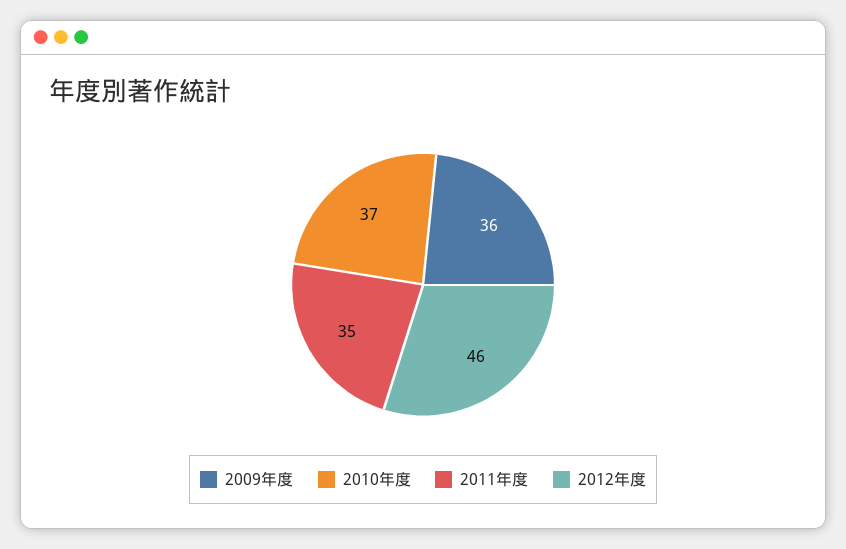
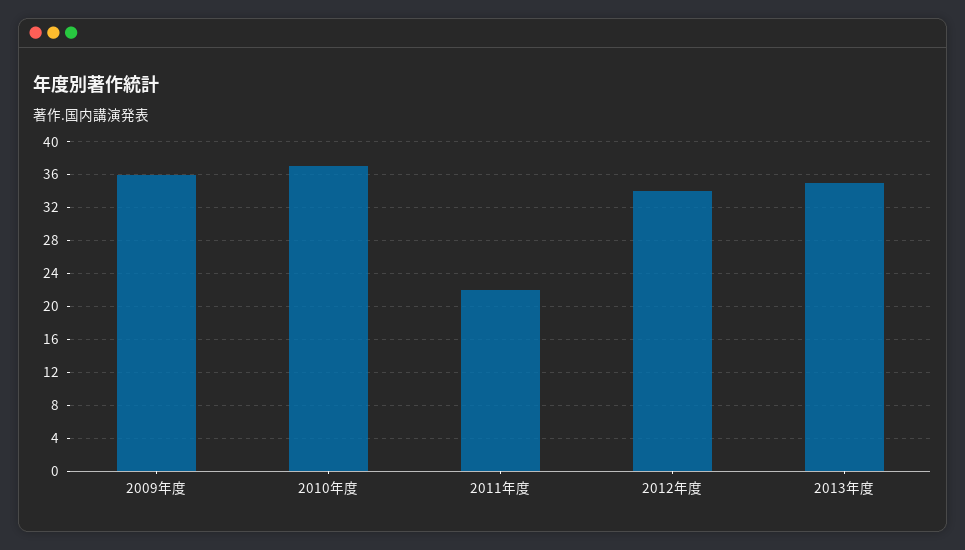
2011年度: 35 -> 22
2012年度: 46 -> 34
2013年度: none -> 35

